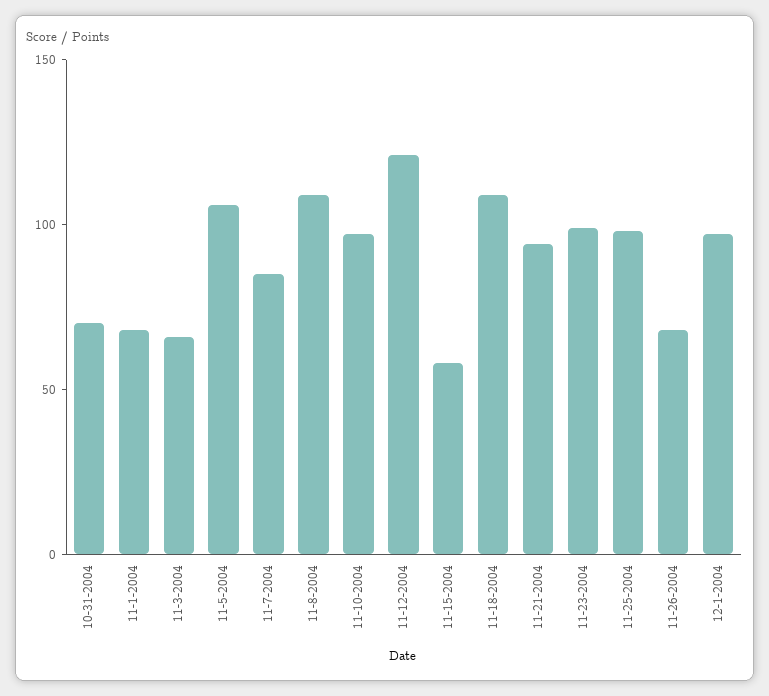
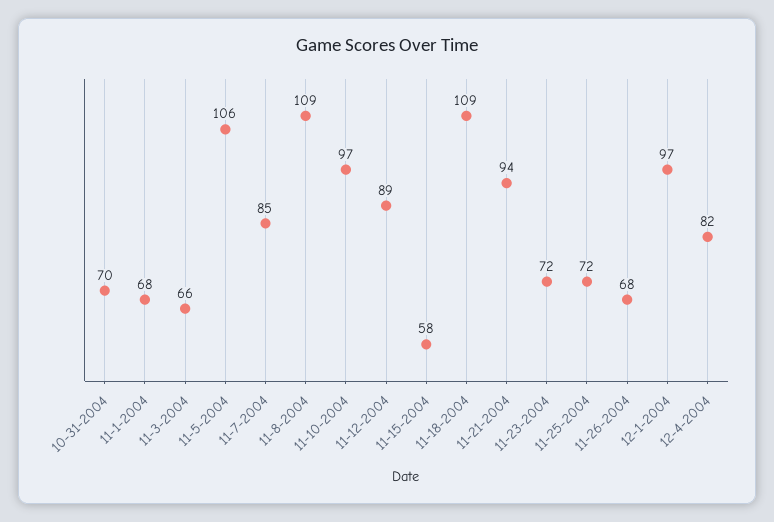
11-12-2004: 120 -> 89
11-23-2004: 100 -> 72
11-25-2004: 100 -> 72
12-4-2004: none -> 82

